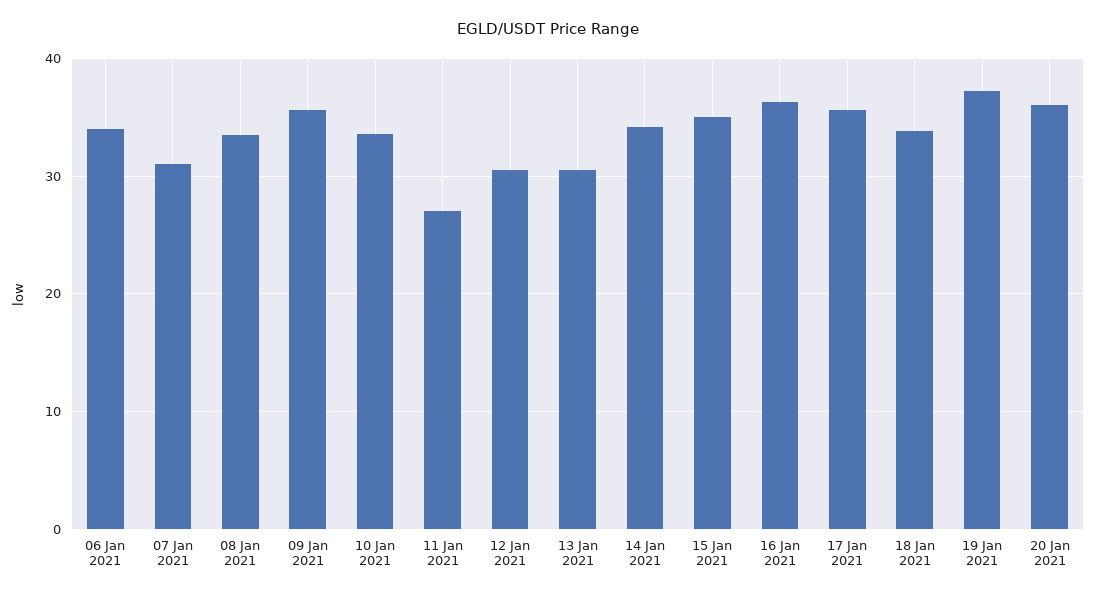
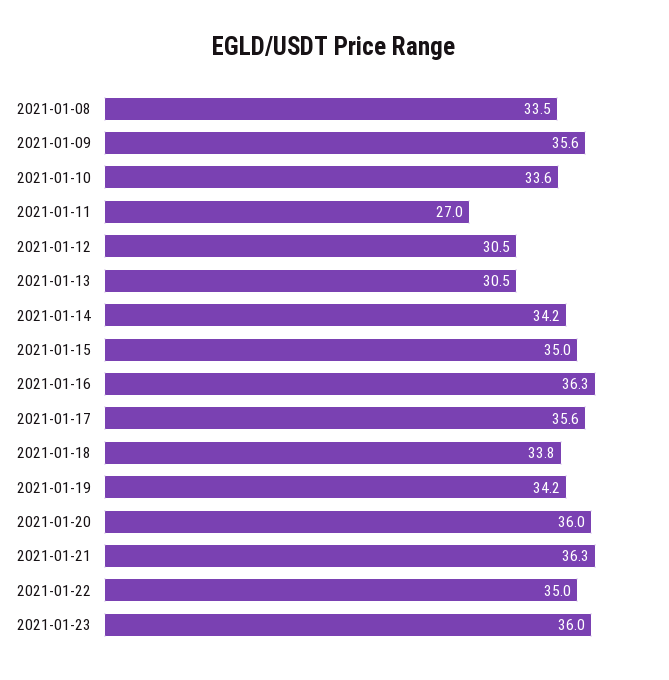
06 Jan 2021: 34 -> none
07 Jan 2021: 31 -> none
19 Jan 2021: 37 -> 34.2
2021-01-21: none -> 36.3
2021-01-22: none -> 35
2021-01-23: none -> 36

